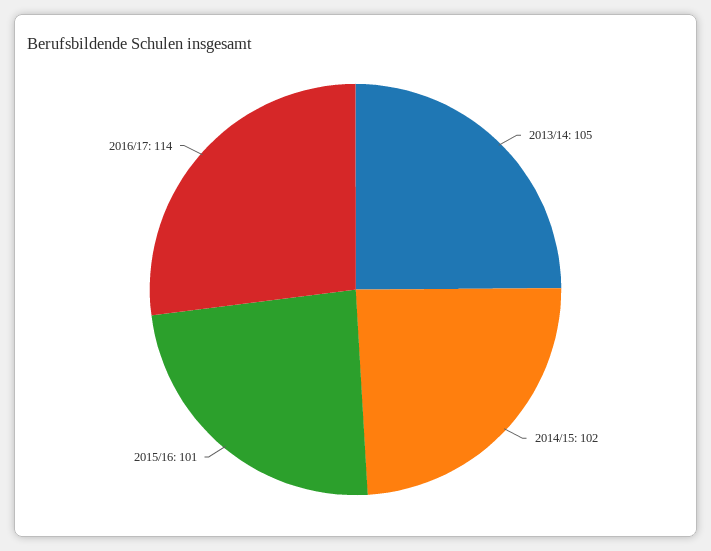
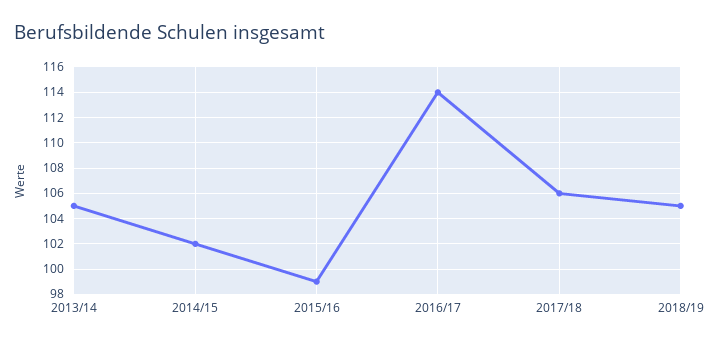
2015/16: 101 -> 99
2017/18: none -> 106
2018/19: none -> 105

